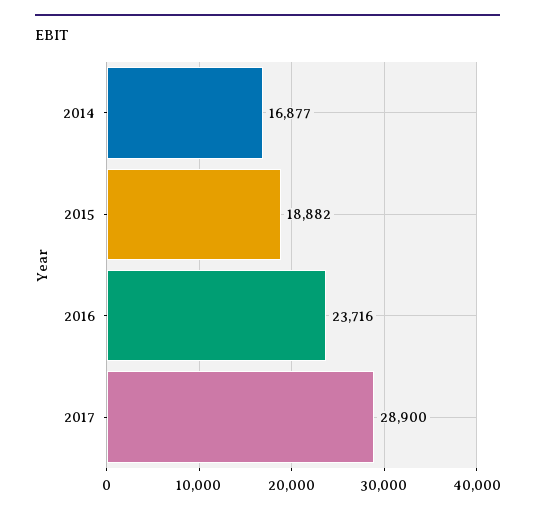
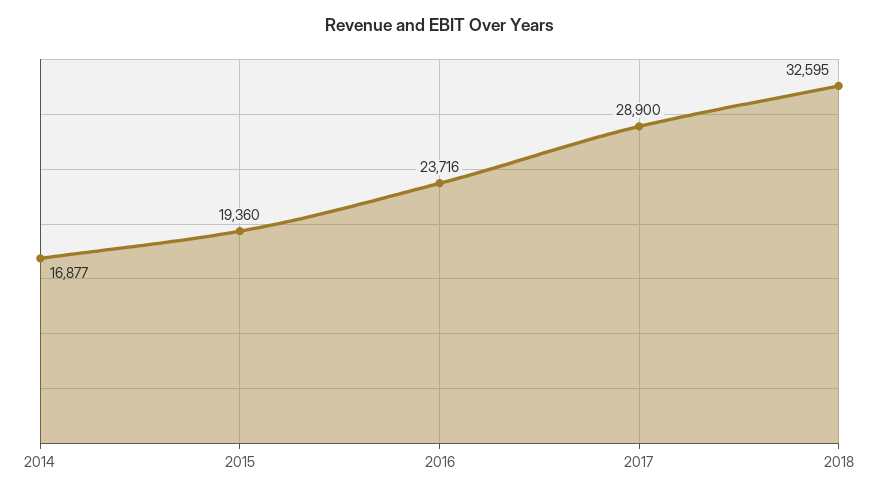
2015: 18882 -> 19360
2018: none -> 32595

